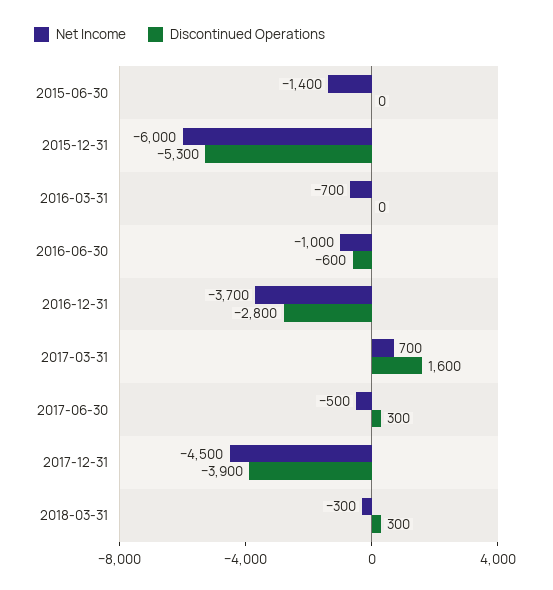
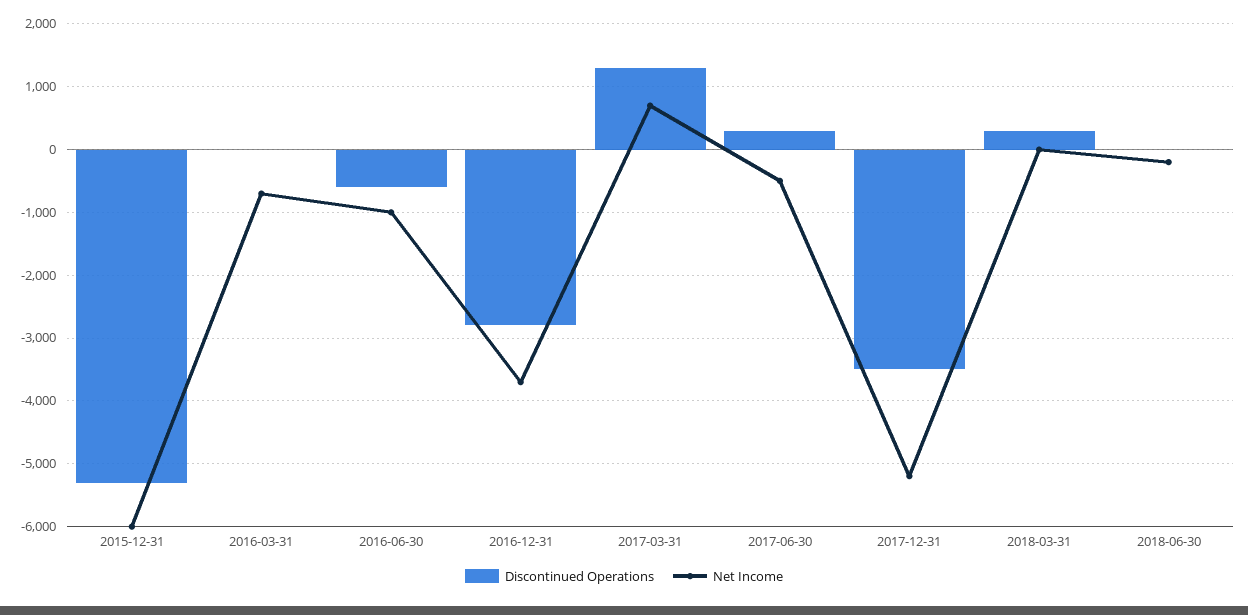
Net Income, 2015-06-30: -1400 -> none
Discontinued Operations, 2015-06-30: 0 -> none
Discontinued Operations, 2017-03-31: 1600 -> 1300
Net Income, 2017-12-31: -4500 -> -5200
Discontinued Operations, 2017-12-31: -3900 -> -3500
Net Income, 2018-03-31: -300 -> 0
Discontinued Operations, 2018-06-30: none -> 0
Net Income, 2018-06-30: none -> -200

